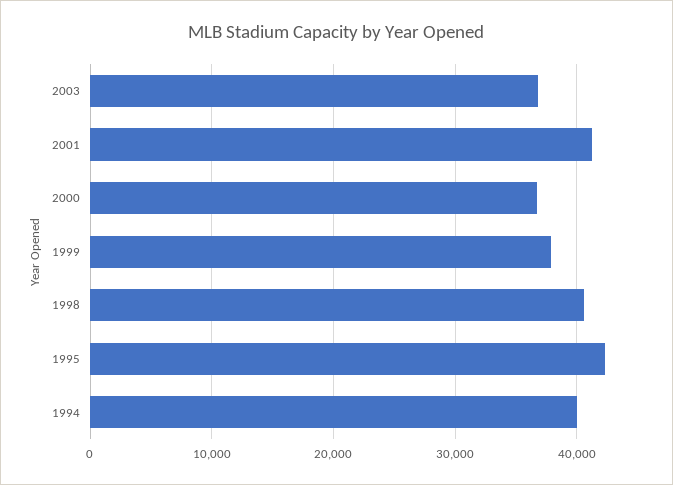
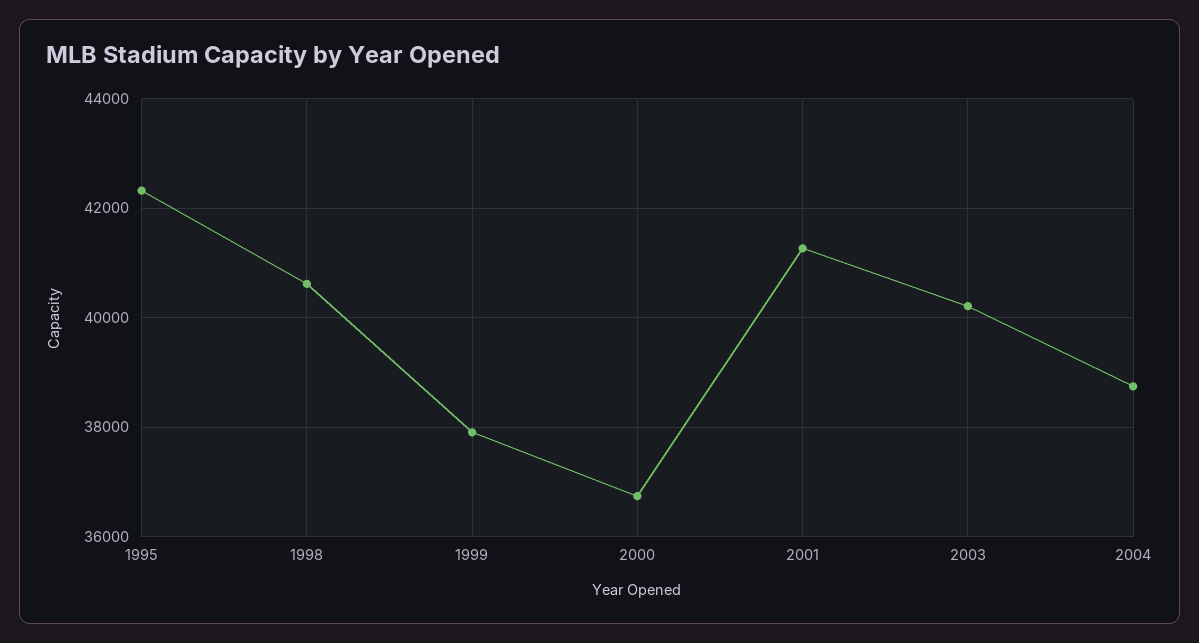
2003: 37000 -> 40200
1994: 40000 -> none
2004: none -> 38800

